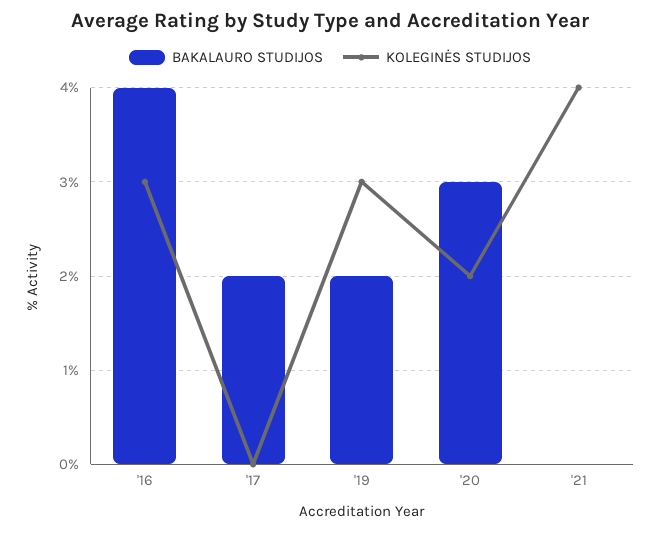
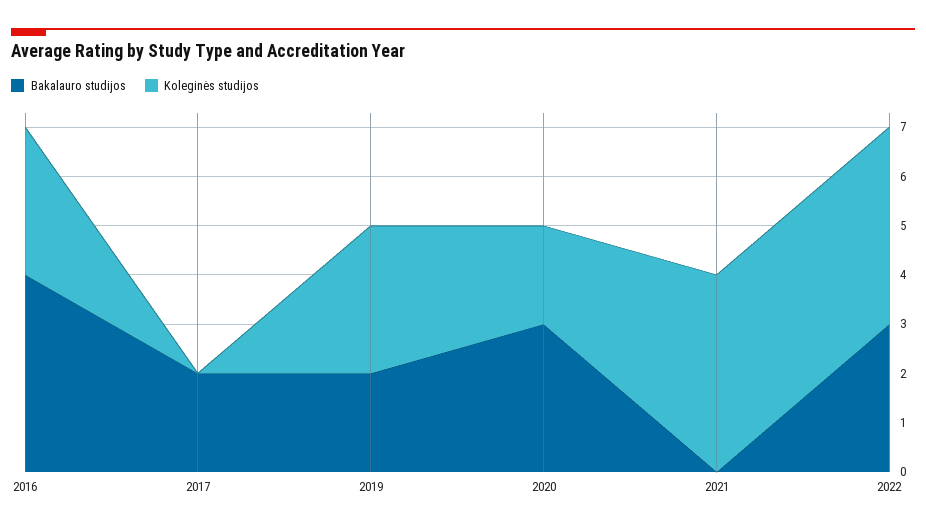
BAKALAURO STUDIJOS, 2022: none -> 3
KOLEGINĖS STUDIJOS, 2022: none -> 4

